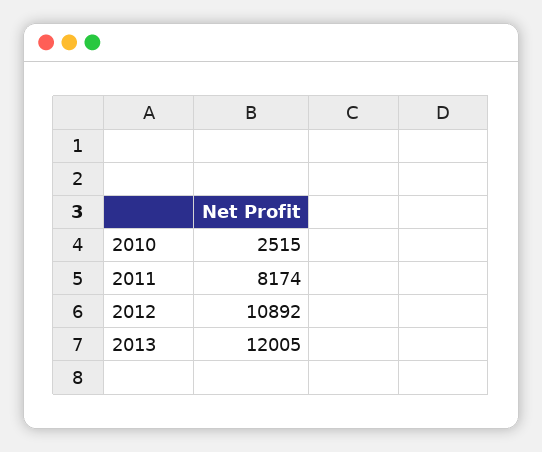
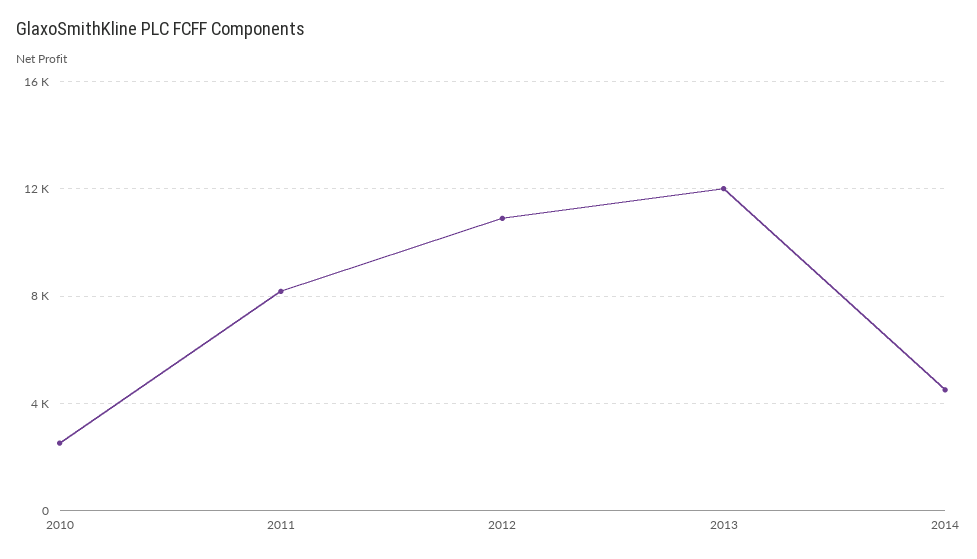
2014: none -> 4500

